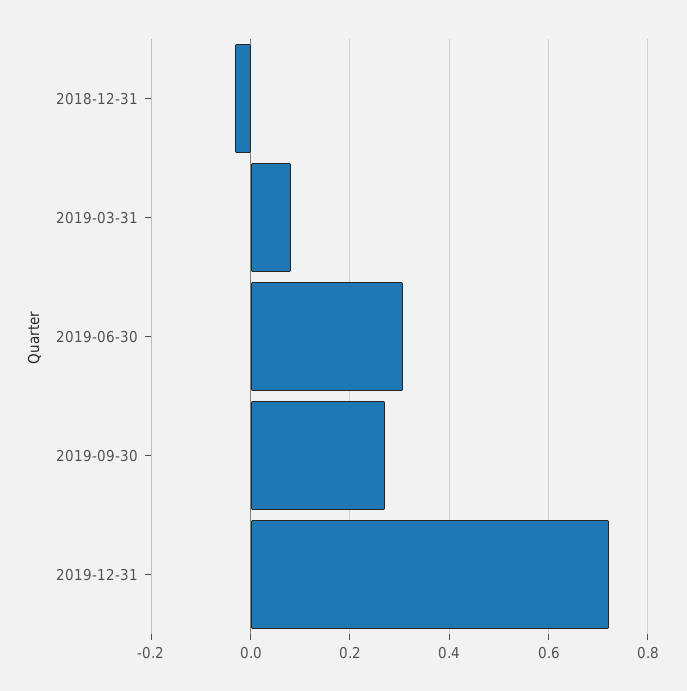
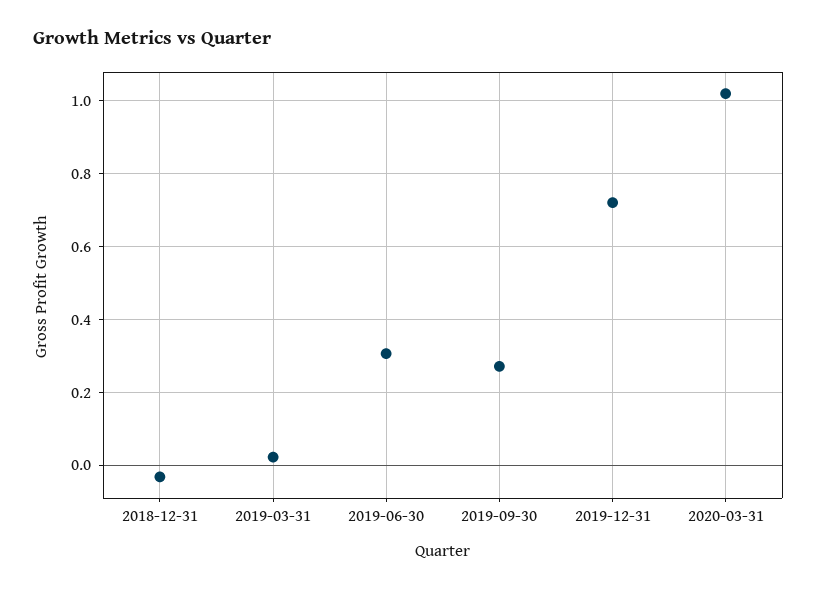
2019-03-31: 0.08 -> 0.02
2020-03-31: none -> 1.02

